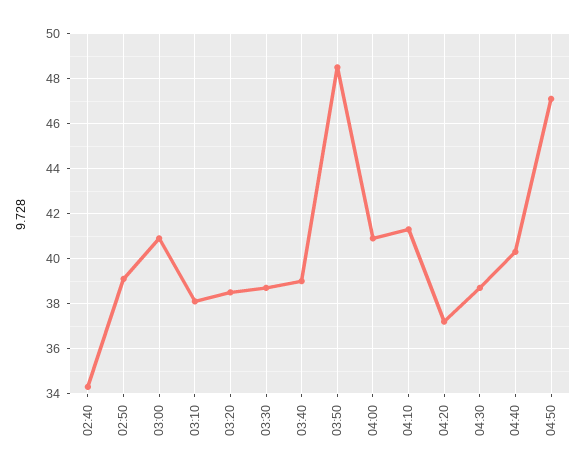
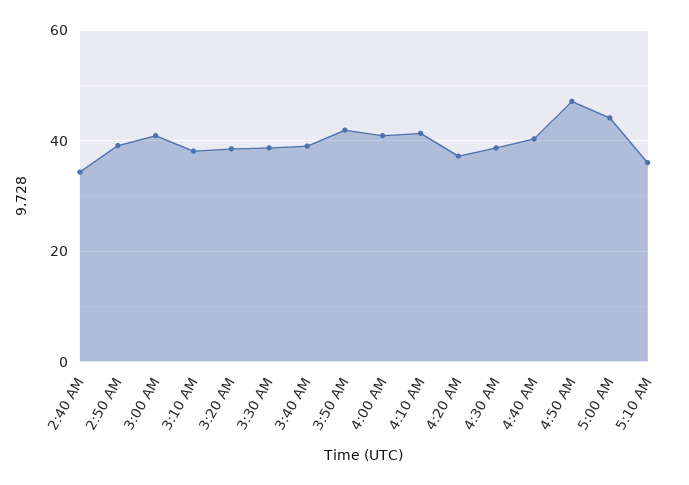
03:50: 48.5 -> 42
5:00 AM: none -> 44
5:10 AM: none -> 36

